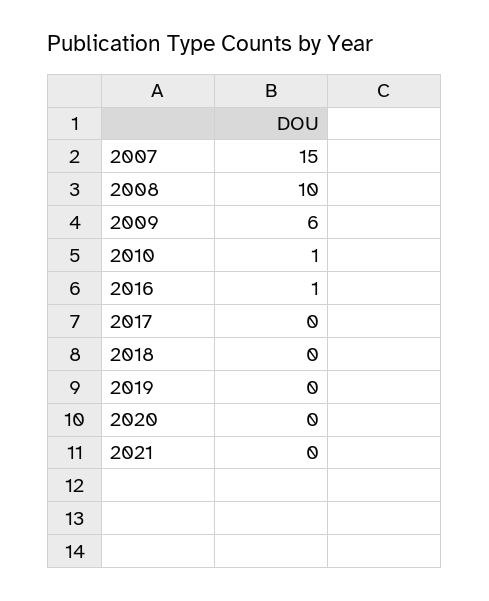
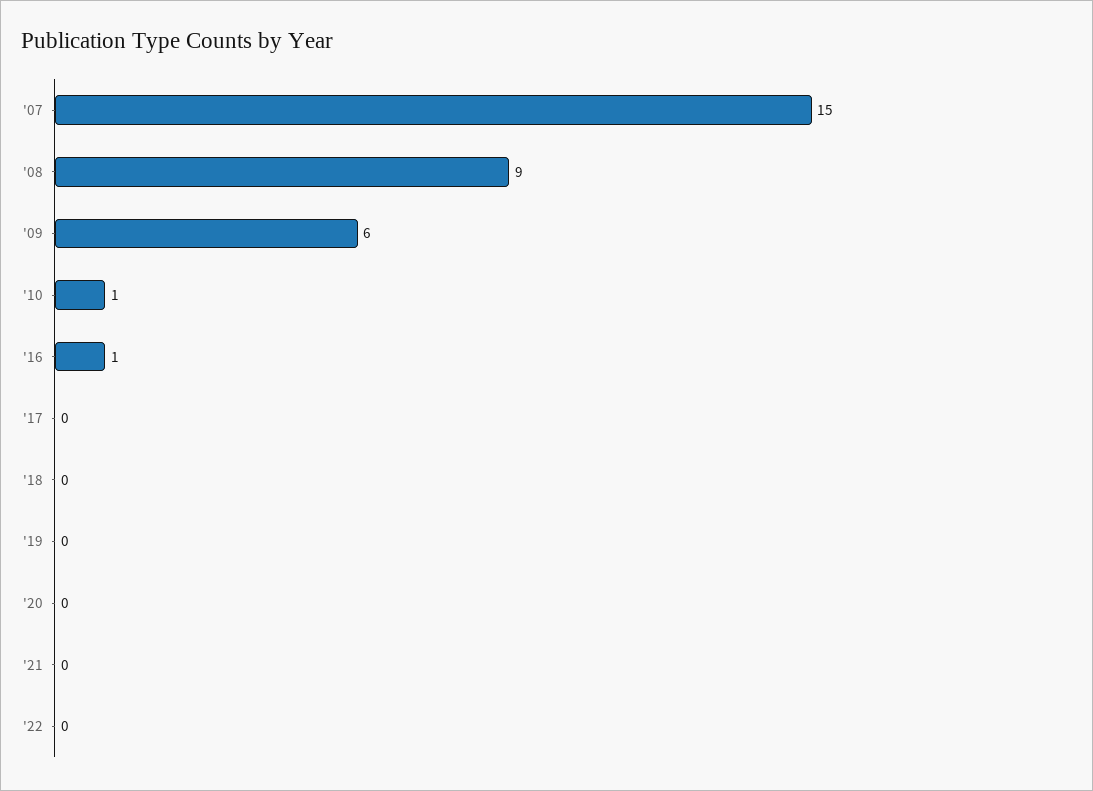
2008: 10 -> 9
'22: none -> 0

